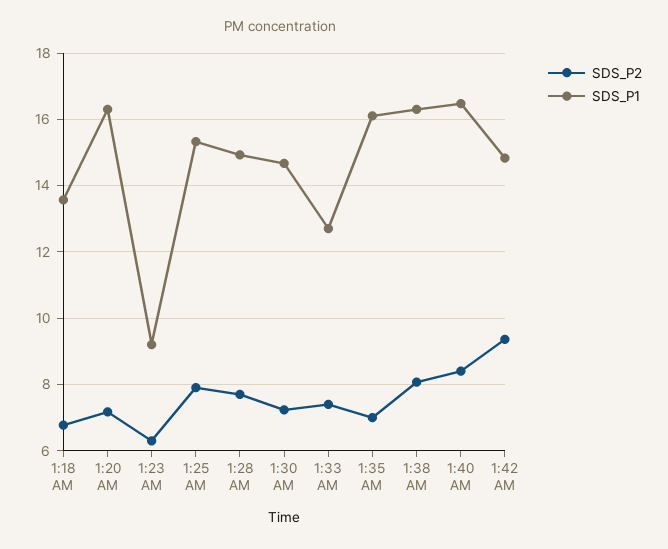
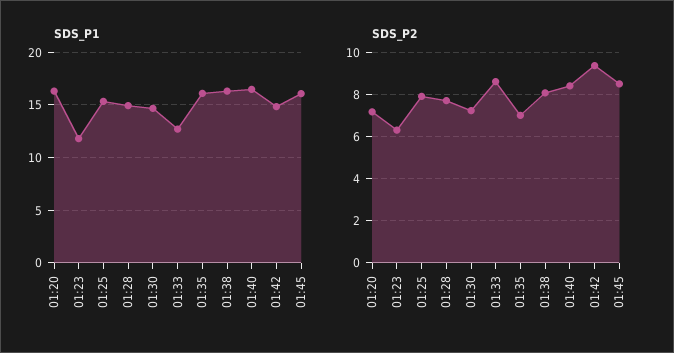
SDS_P2, 1:18 AM: 6.8 -> none
SDS_P1, 1:18 AM: 13.6 -> none
SDS_P1, 1:23 AM: 9.2 -> 12
SDS_P2, 1:33 AM: 7.4 -> 8.5
SDS_P1, 01:45: none -> 16
SDS_P2, 01:45: none -> 8.5

